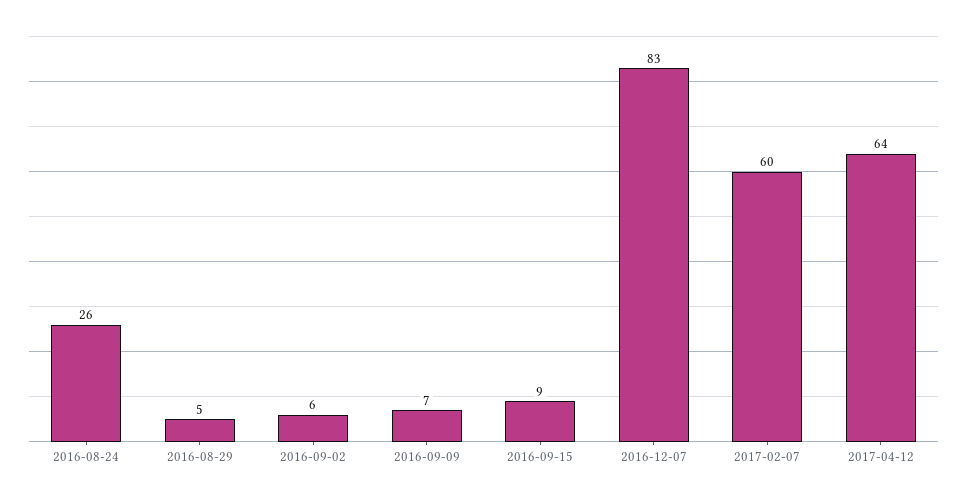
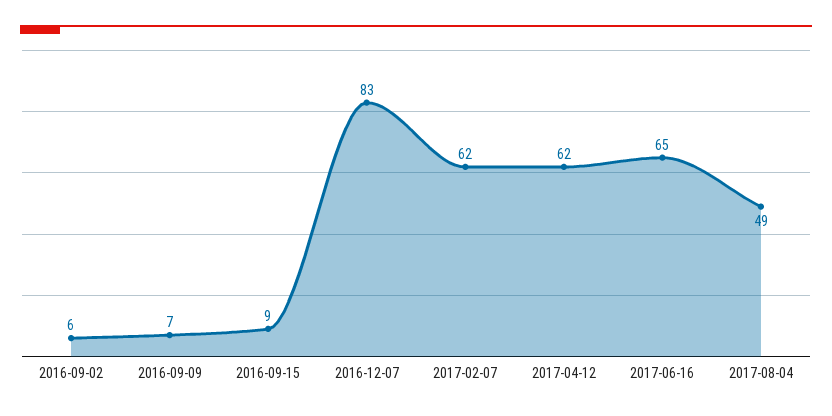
2016-08-24: 26 -> none
2016-08-29: 5 -> none
2017-02-07: 60 -> 62
2017-04-12: 64 -> 62
2017-06-16: none -> 65
2017-08-04: none -> 49

